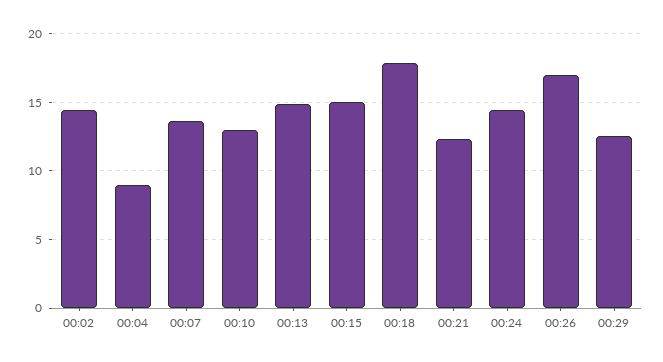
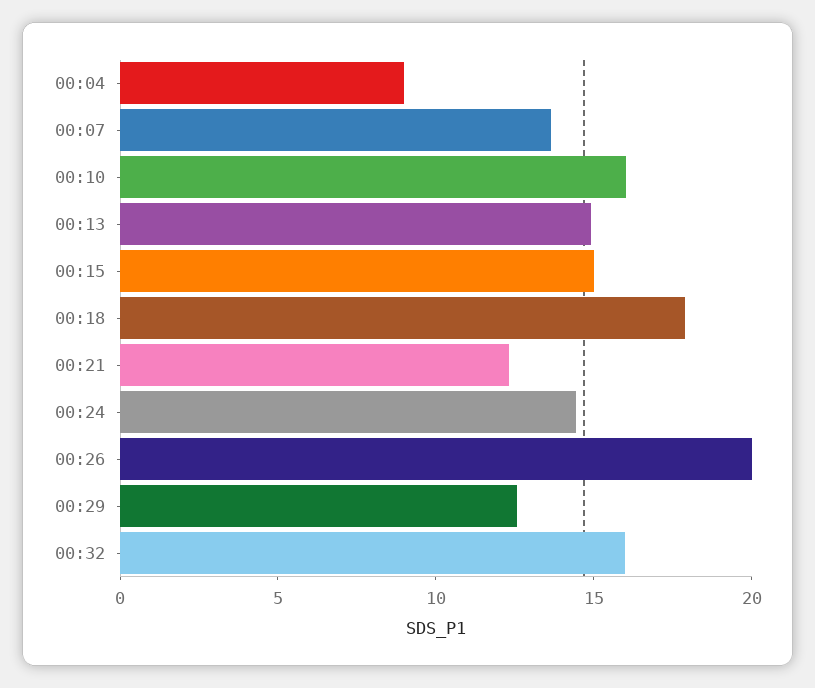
00:02: 14.5 -> none
00:10: 13 -> 16
00:26: 17 -> 20
00:32: none -> 16

